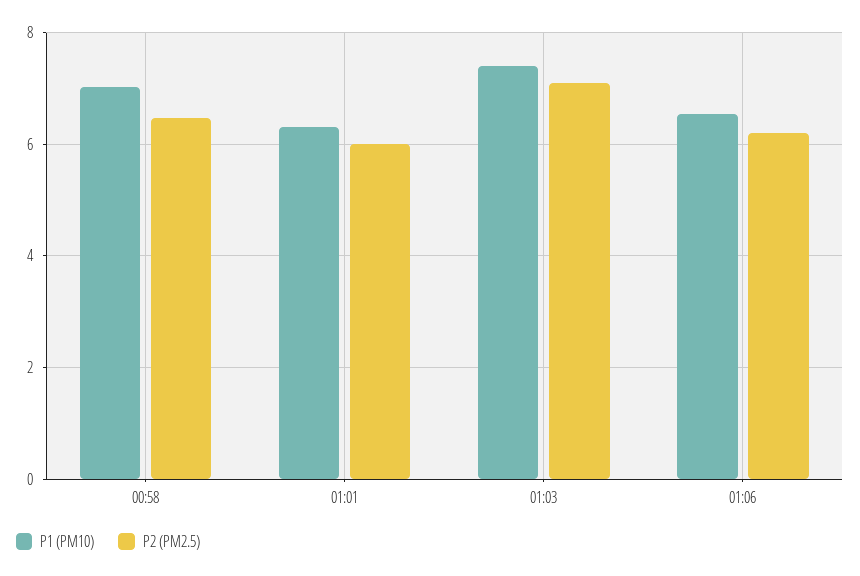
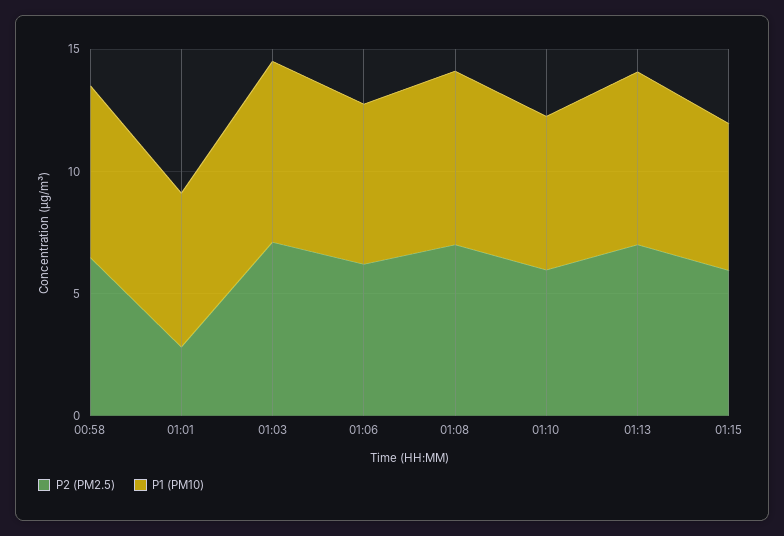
P2 (PM2.5), 01:01: 6 -> 3
P2 (PM2.5), 01:08: none -> 7
P1 (PM10), 01:08: none -> 7
P2 (PM2.5), 01:10: none -> 6
P1 (PM10), 01:10: none -> 6
P2 (PM2.5), 01:13: none -> 7
P1 (PM10), 01:13: none -> 7
P2 (PM2.5), 01:15: none -> 6
P1 (PM10), 01:15: none -> 6

